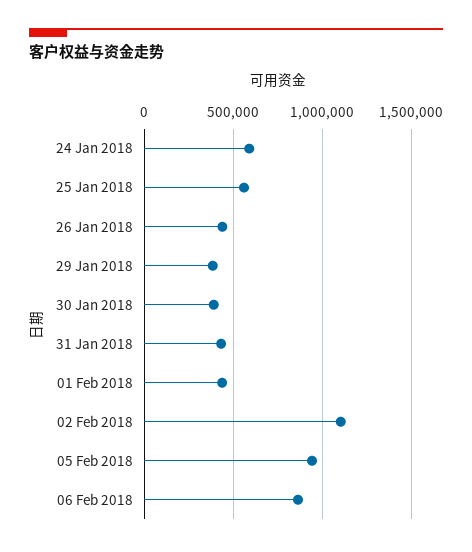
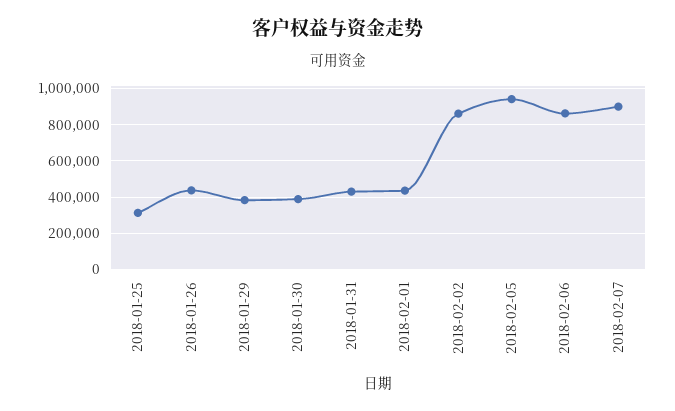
24 Jan 2018: 600000 -> none
25 Jan 2018: 550000 -> 300000
02 Feb 2018: 1100000 -> 850000
2018-02-07: none -> 900000

